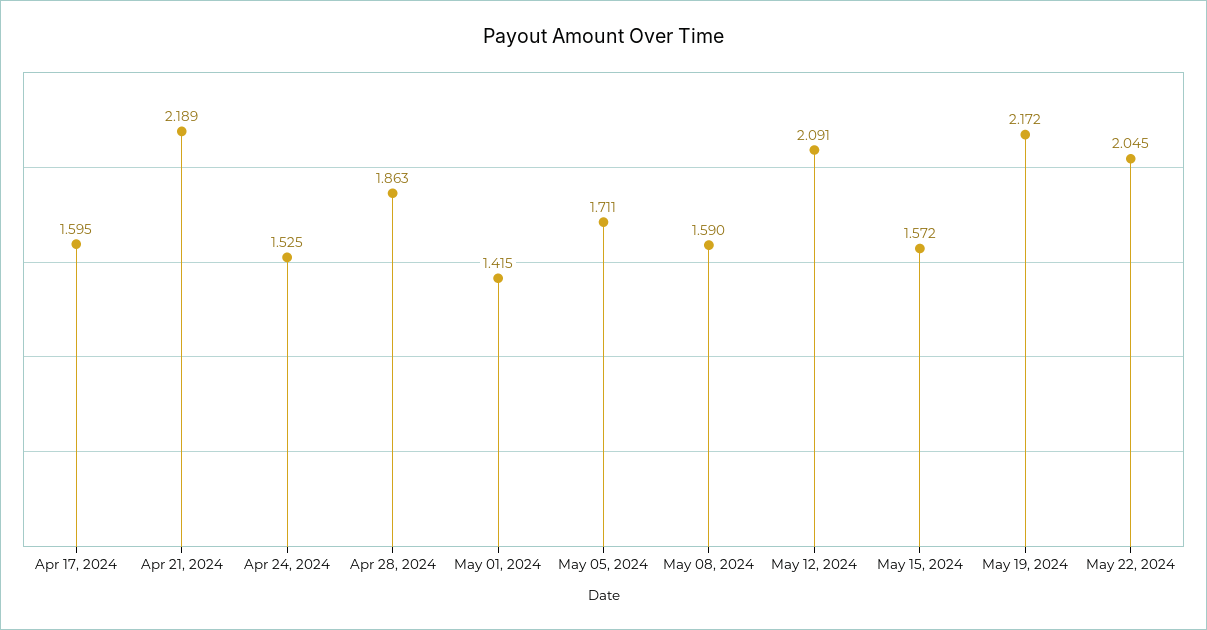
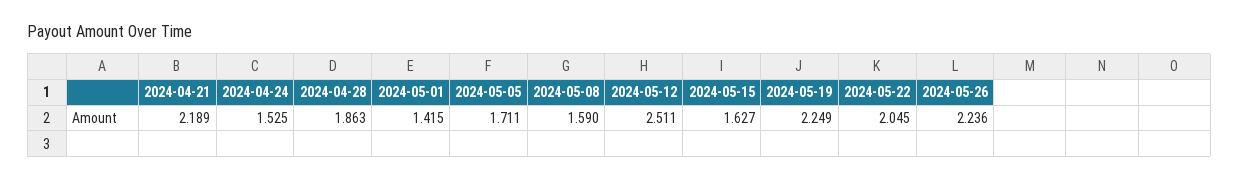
Apr 17, 2024: 1.595 -> none
May 12, 2024: 2.091 -> 2.511
May 15, 2024: 1.572 -> 1.627
May 19, 2024: 2.172 -> 2.249
2024-05-26: none -> 2.236

